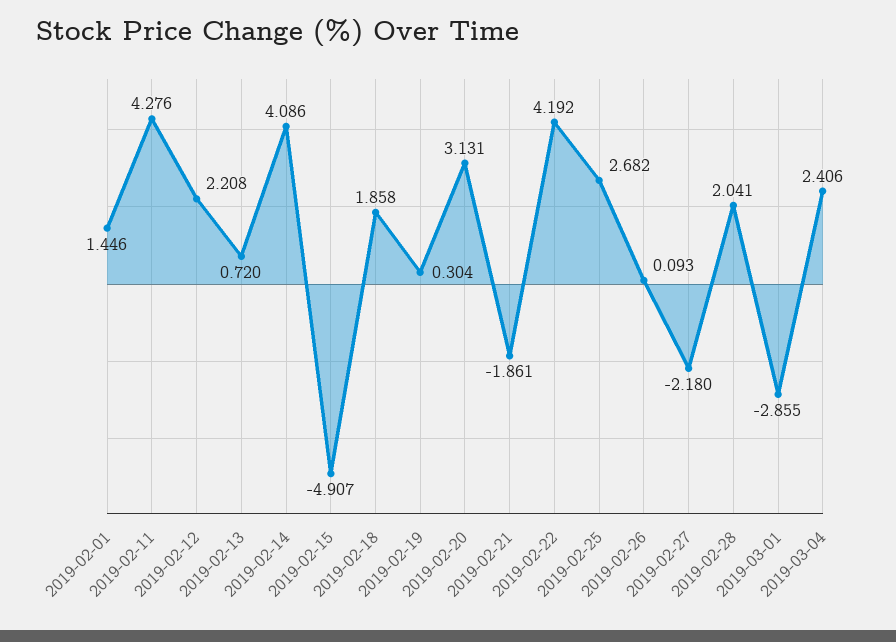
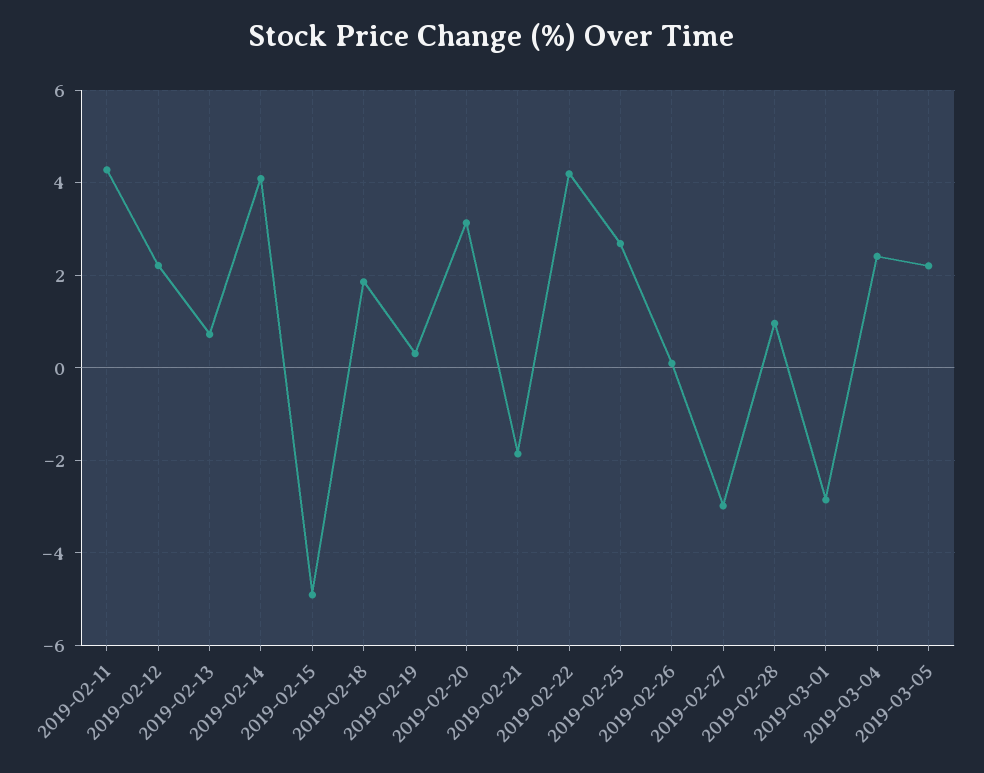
2019-02-01: 1.446 -> none
2019-02-27: -2.18 -> -3
2019-02-28: 2.041 -> 1
2019-03-05: none -> 2.2

